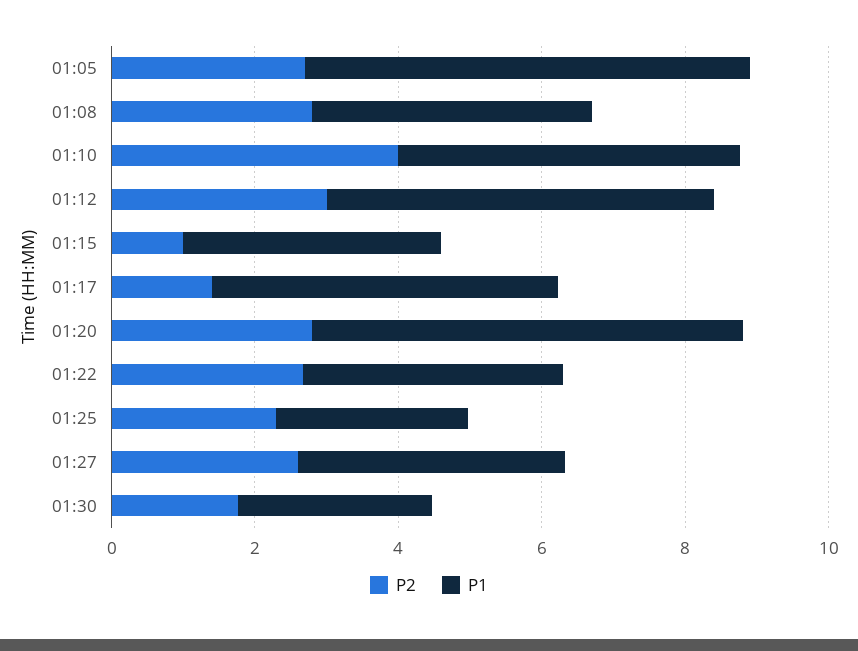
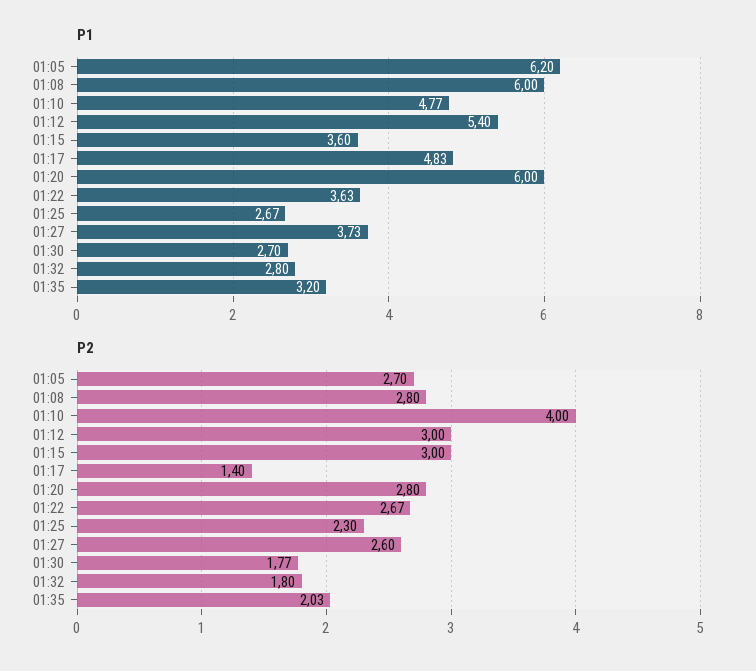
P1, 01:08: 4 -> 6
P2, 01:15: 1 -> 3
P1, 01:32: none -> 2.8
P1, 01:35: none -> 3.2
P2, 01:32: none -> 1.8
P2, 01:35: none -> 2.03

